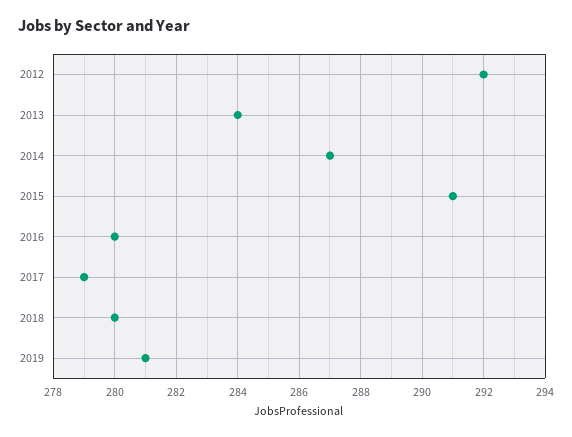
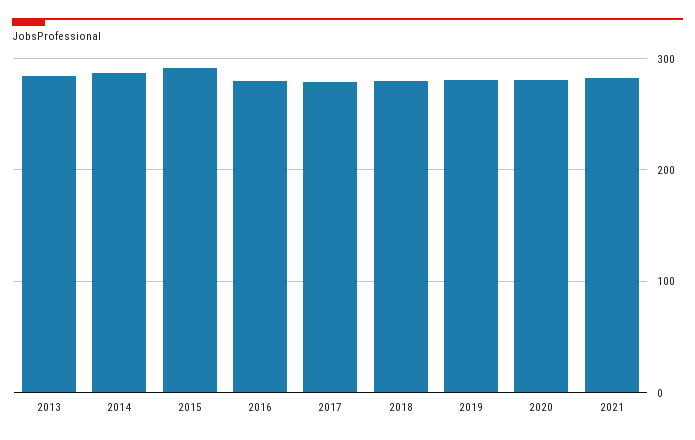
2012: 292 -> none
2020: none -> 280
2021: none -> 280

